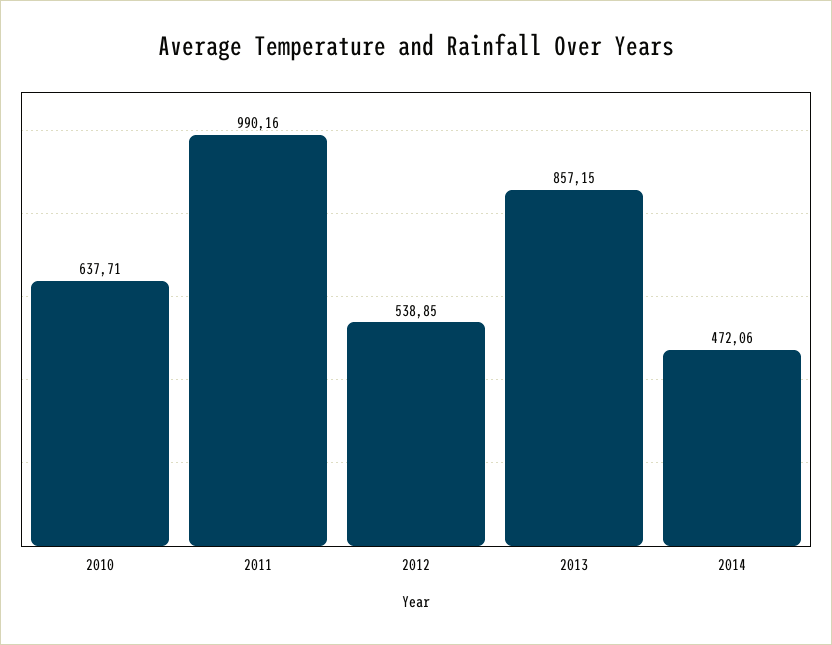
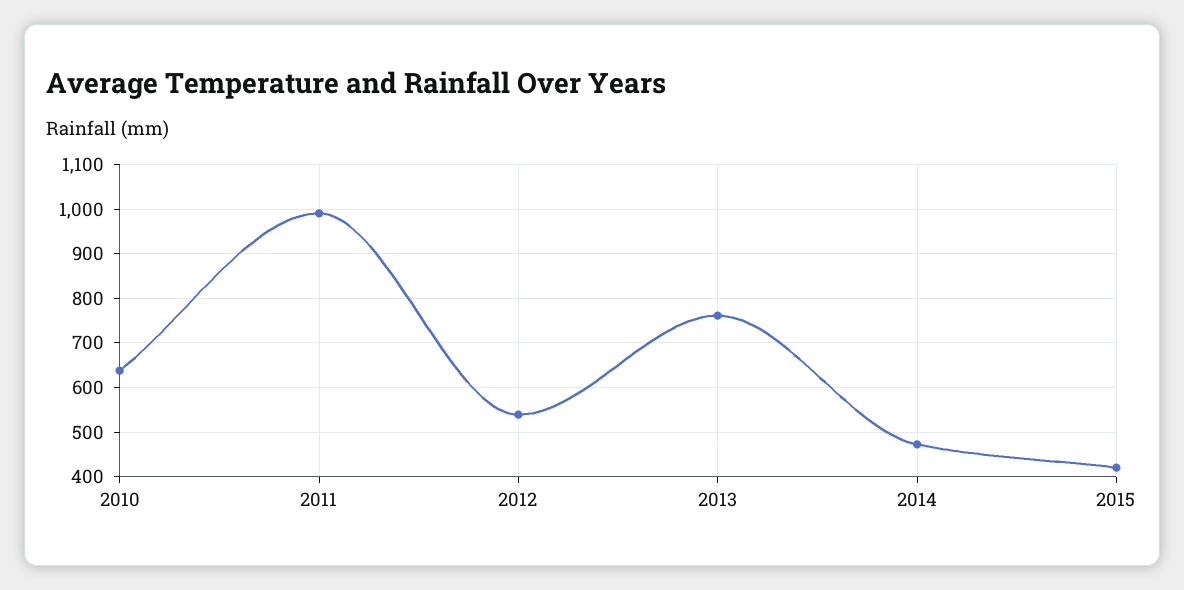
2013: 857.15 -> 760
2015: none -> 420

